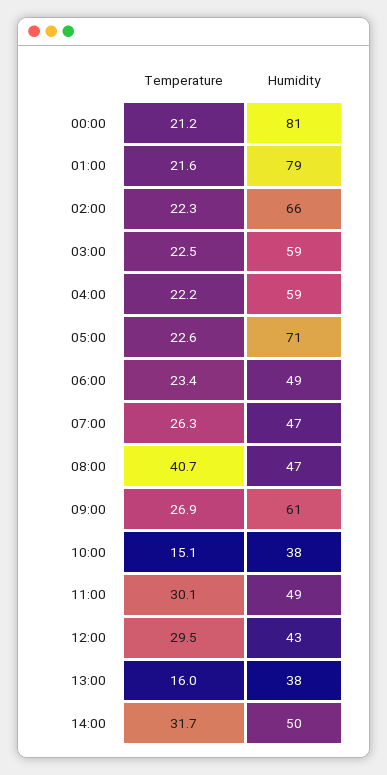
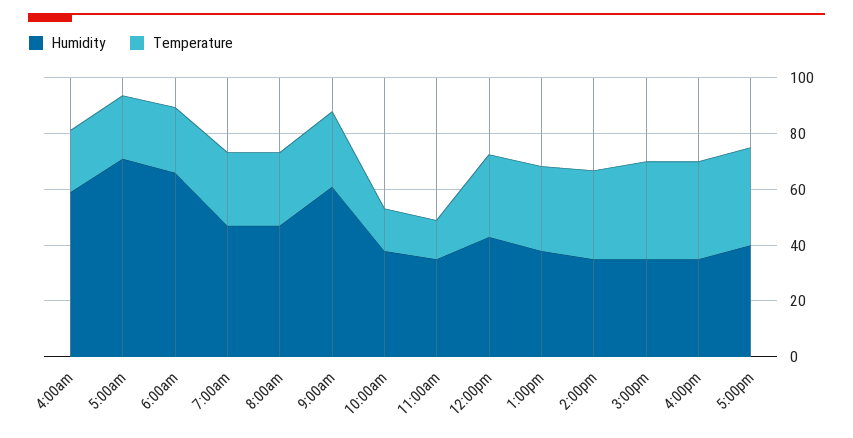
Temperature, 00:00: 21.2 -> none
Humidity, 00:00: 81 -> none
Temperature, 01:00: 21.6 -> none
Humidity, 01:00: 79 -> none
Temperature, 02:00: 22.3 -> none
Humidity, 02:00: 66 -> none
Temperature, 03:00: 22.5 -> none
Humidity, 03:00: 59 -> none
Humidity, 06:00: 49 -> 65
Temperature, 08:00: 40.7 -> 25
Temperature, 11:00: 30.1 -> 15
Humidity, 11:00: 49 -> 35
Temperature, 13:00: 16 -> 30
Humidity, 14:00: 50 -> 35
Humidity, 3:00pm: none -> 35
Temperature, 3:00pm: none -> 35
Humidity, 4:00pm: none -> 35
Temperature, 4:00pm: none -> 35
Humidity, 5:00pm: none -> 40
Temperature, 5:00pm: none -> 35

